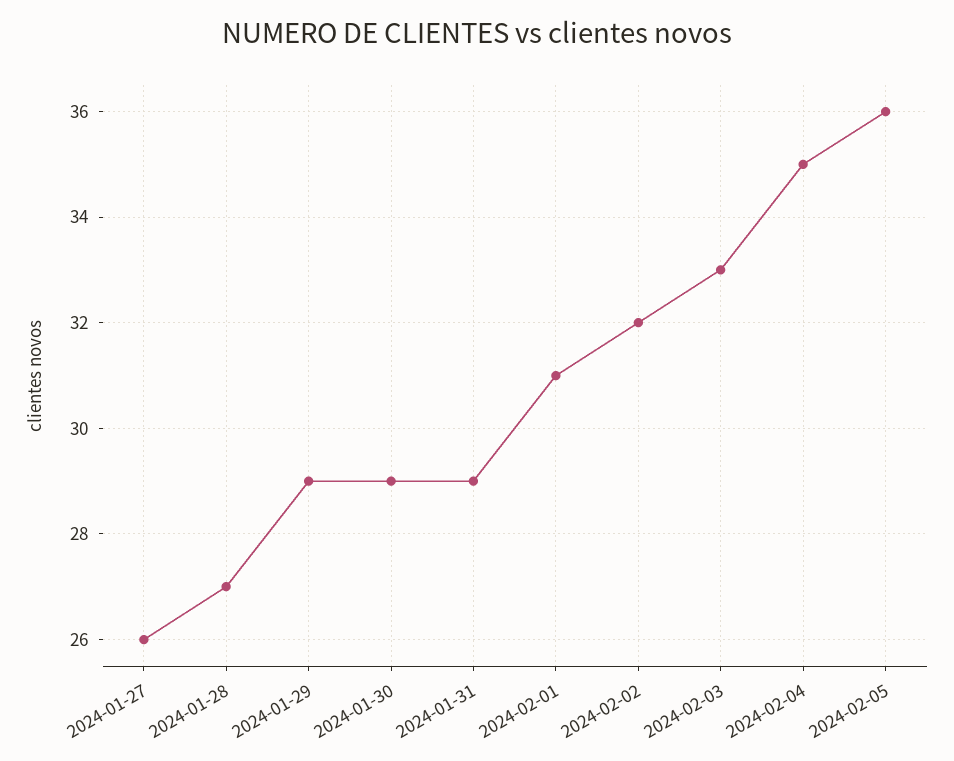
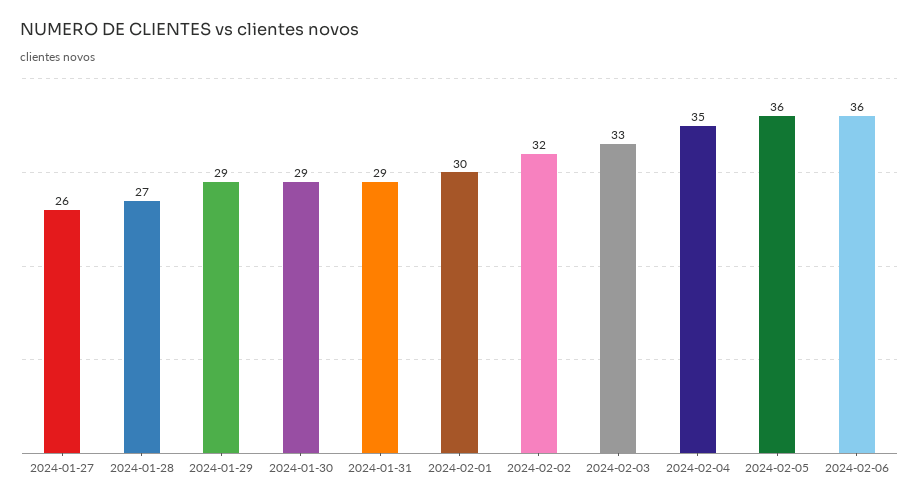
2024-02-01: 31 -> 30
2024-02-06: none -> 36

